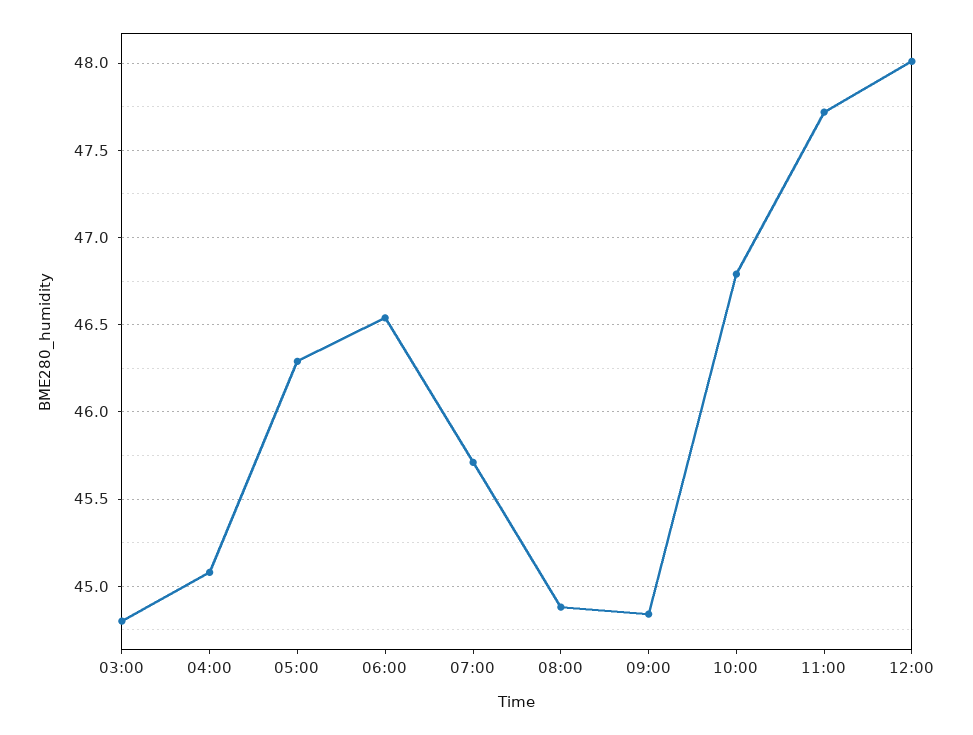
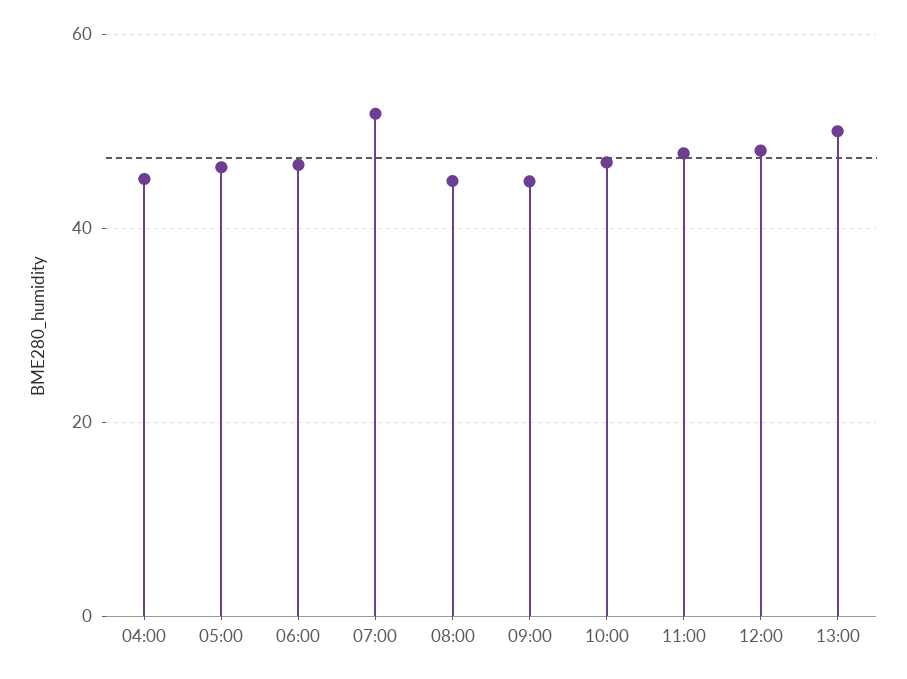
03:00: 44.8 -> none
07:00: 45.7 -> 52
13:00: none -> 50

